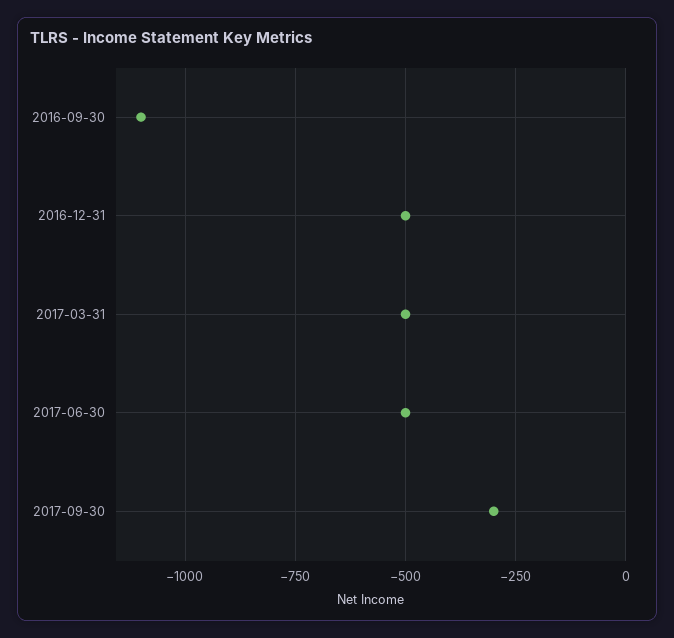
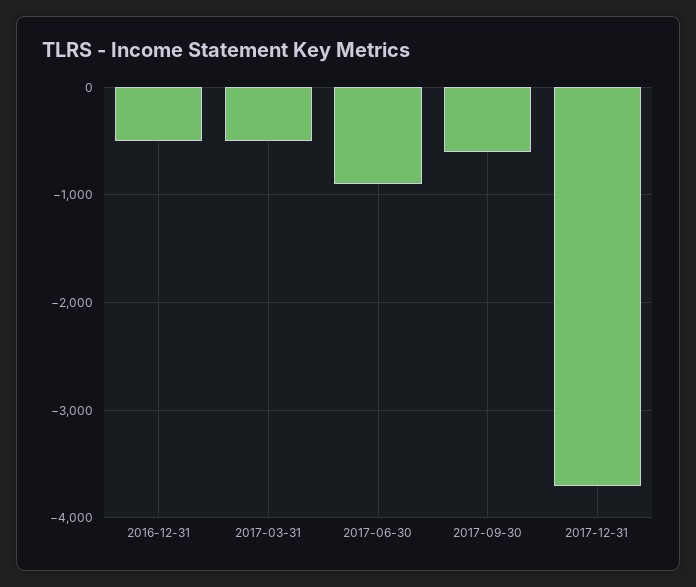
2016-09-30: -1100 -> none
2017-06-30: -500 -> -900
2017-09-30: -300 -> -600
2017-12-31: none -> -3700

